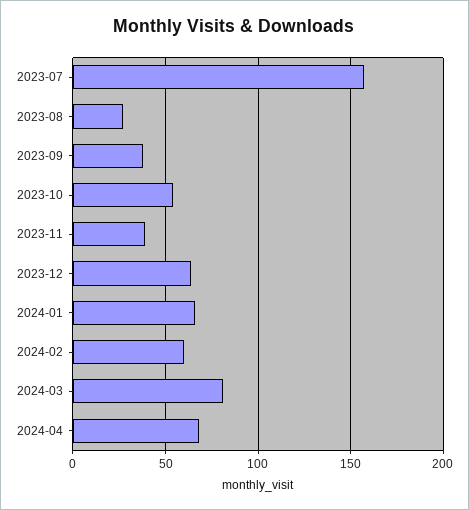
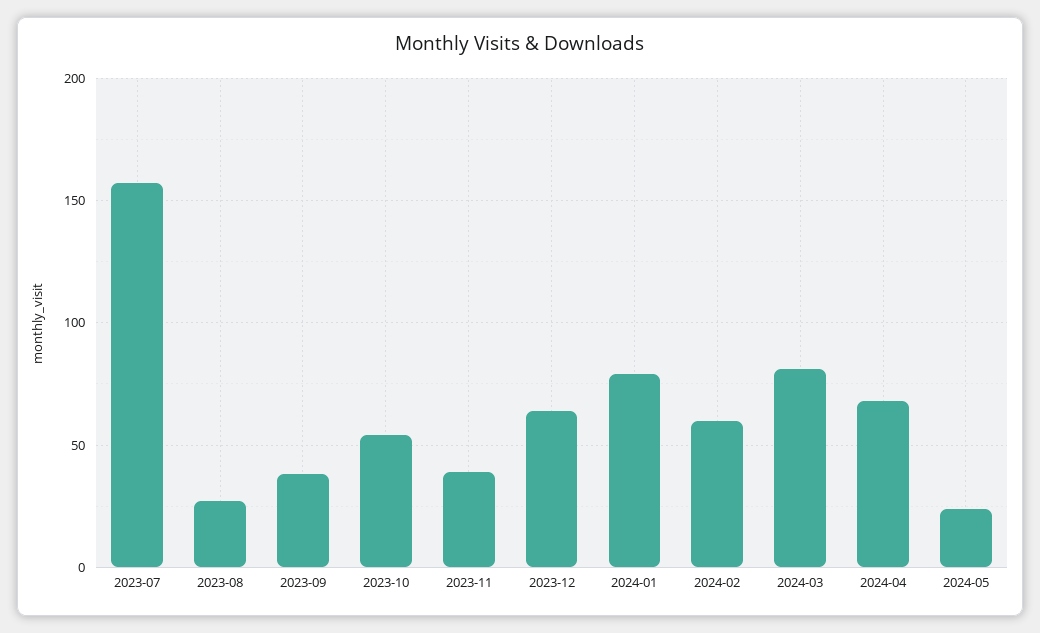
2024-01: 65 -> 80
2024-05: none -> 25

